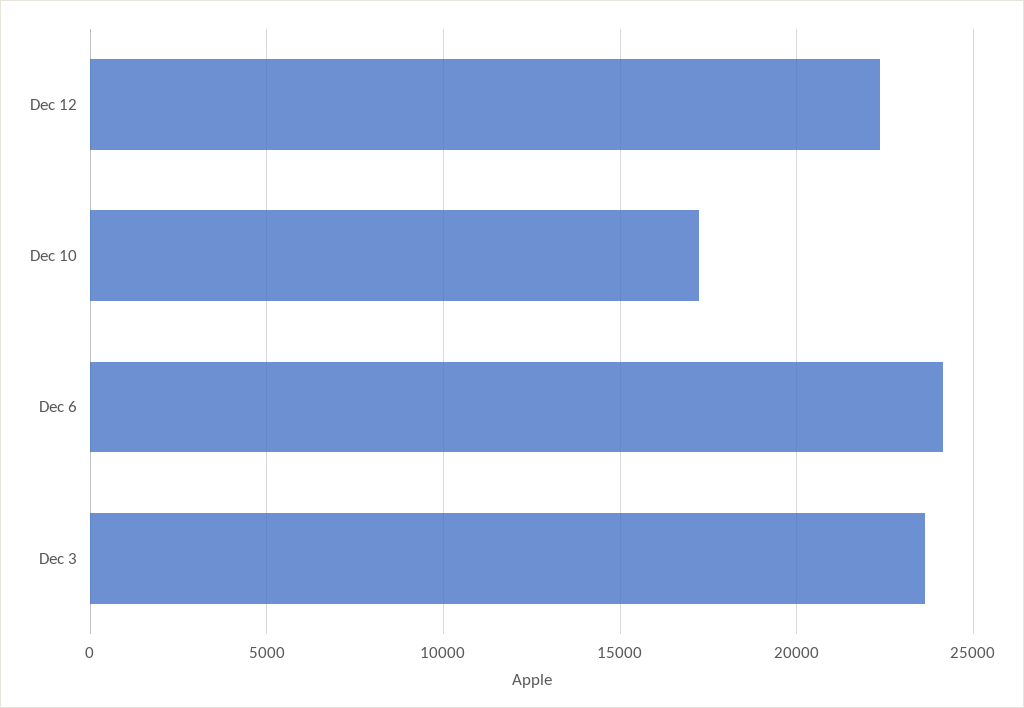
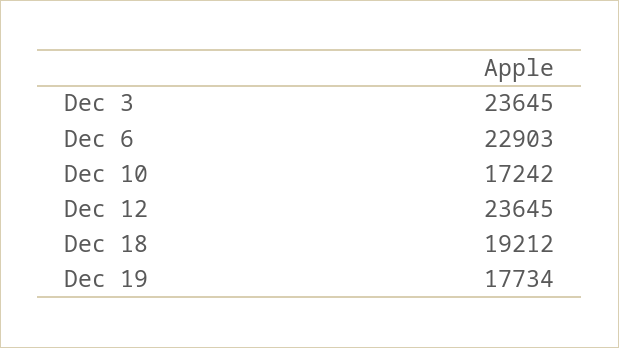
Dec 12: 22500 -> 23645
Dec 6: 24000 -> 22903
Dec 18: none -> 19212
Dec 19: none -> 17734

